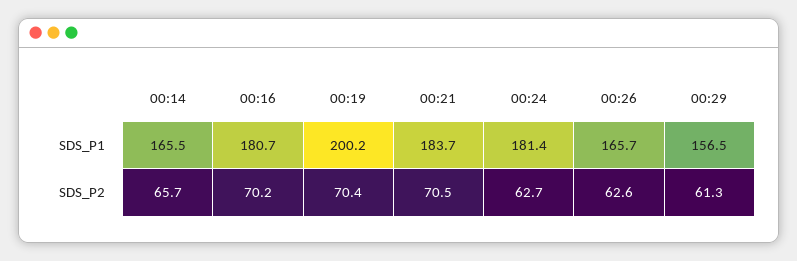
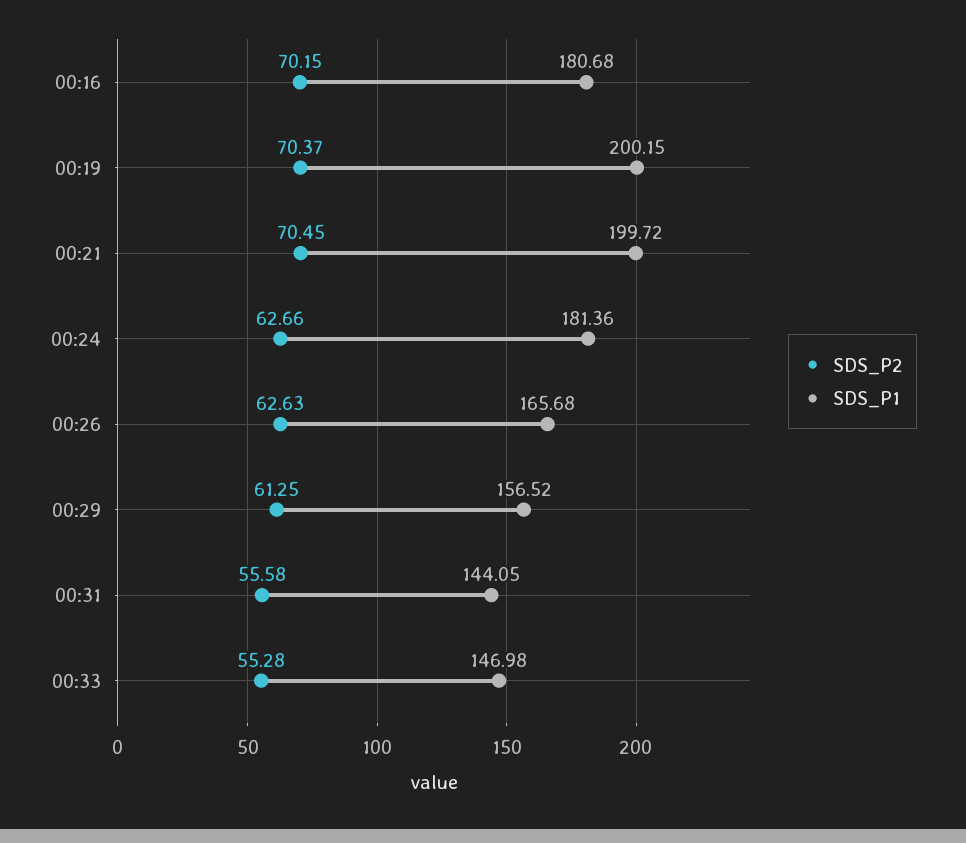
SDS_P1, 00:14: 165.5 -> none
SDS_P1, 00:21: 183.7 -> 199.72
SDS_P2, 00:14: 65.7 -> none
SDS_P2, 00:31: none -> 55.58
SDS_P1, 00:31: none -> 144.05
SDS_P2, 00:33: none -> 55.28
SDS_P1, 00:33: none -> 146.98

